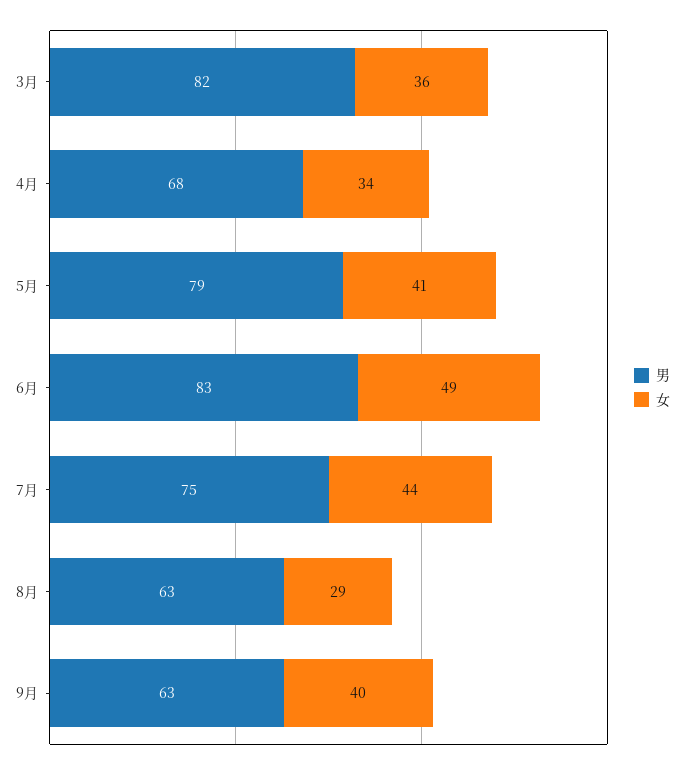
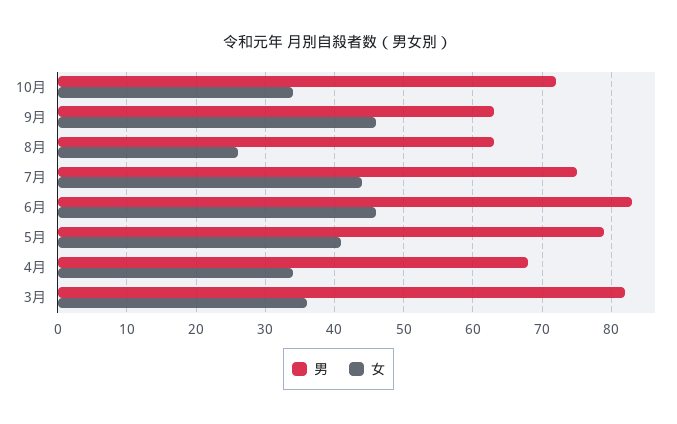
女, 6月: 49 -> 46
女, 8月: 29 -> 26
女, 9月: 40 -> 46
男, 10月: none -> 72
女, 10月: none -> 34

